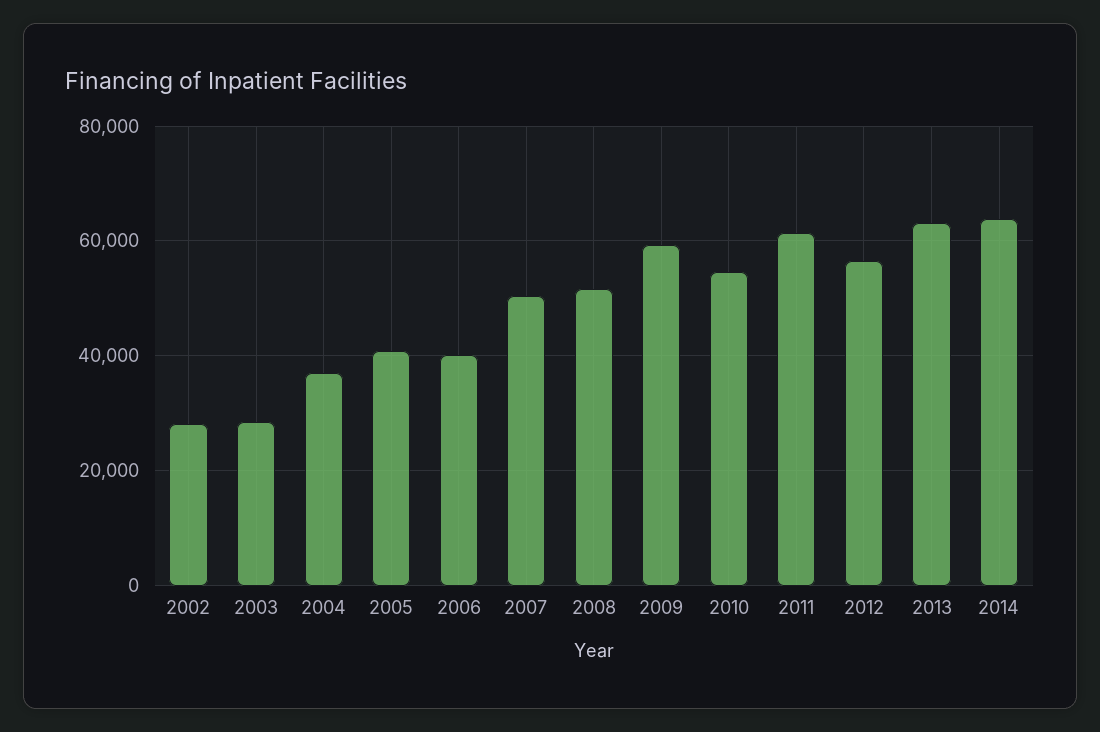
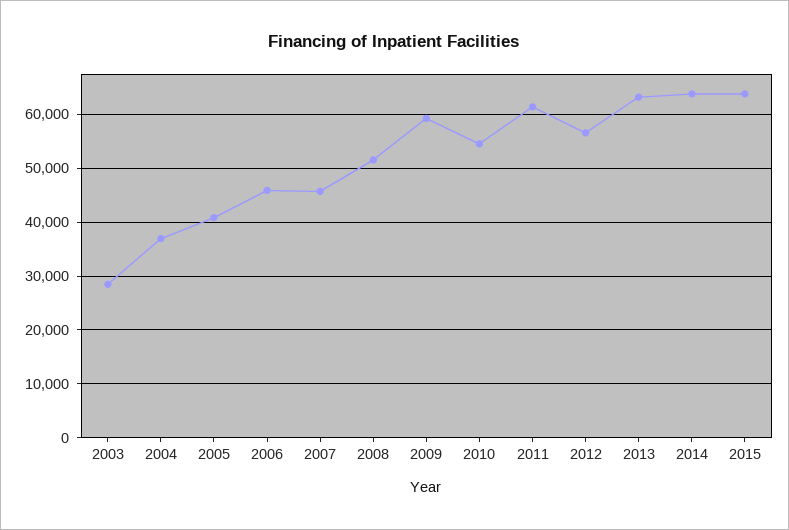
2002: 28000 -> none
2006: 40000 -> 46000
2007: 50000 -> 46000
2015: none -> 64000

